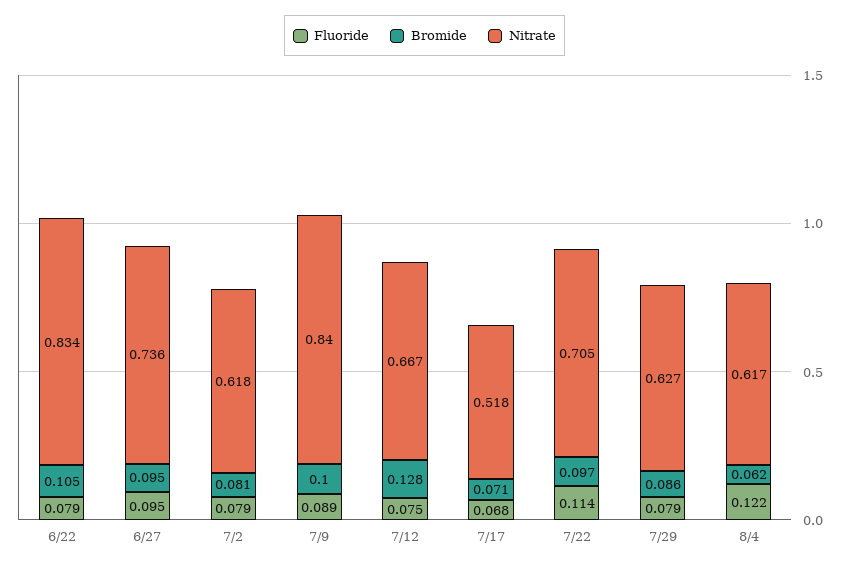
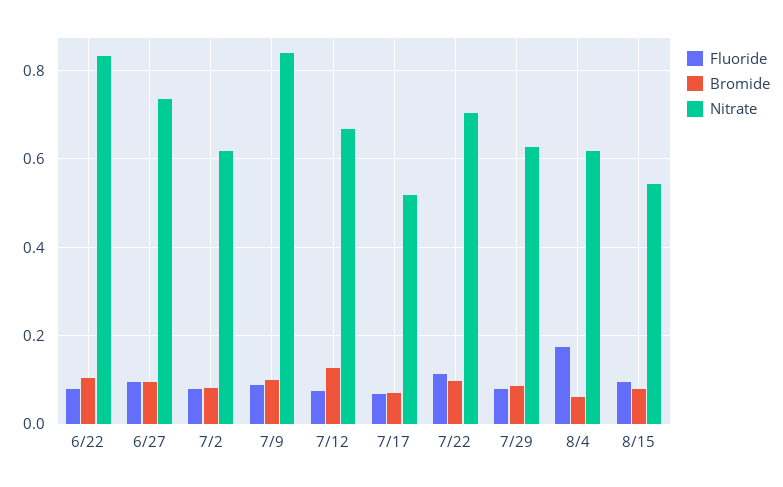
Fluoride, 8/4: 0.122 -> 0.18
Fluoride, 8/15: none -> 0.1
Bromide, 8/15: none -> 0.08
Nitrate, 8/15: none -> 0.54

